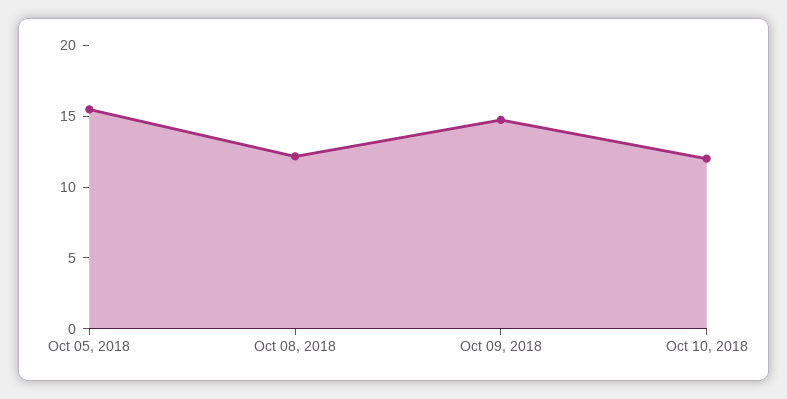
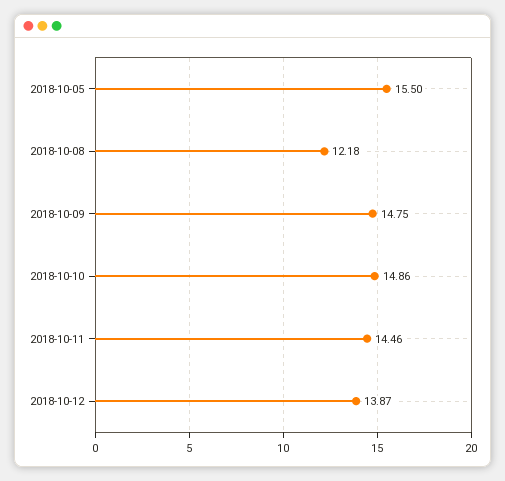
Oct 10, 2018: 12 -> 14.86
2018-10-11: none -> 14.46
2018-10-12: none -> 13.87

